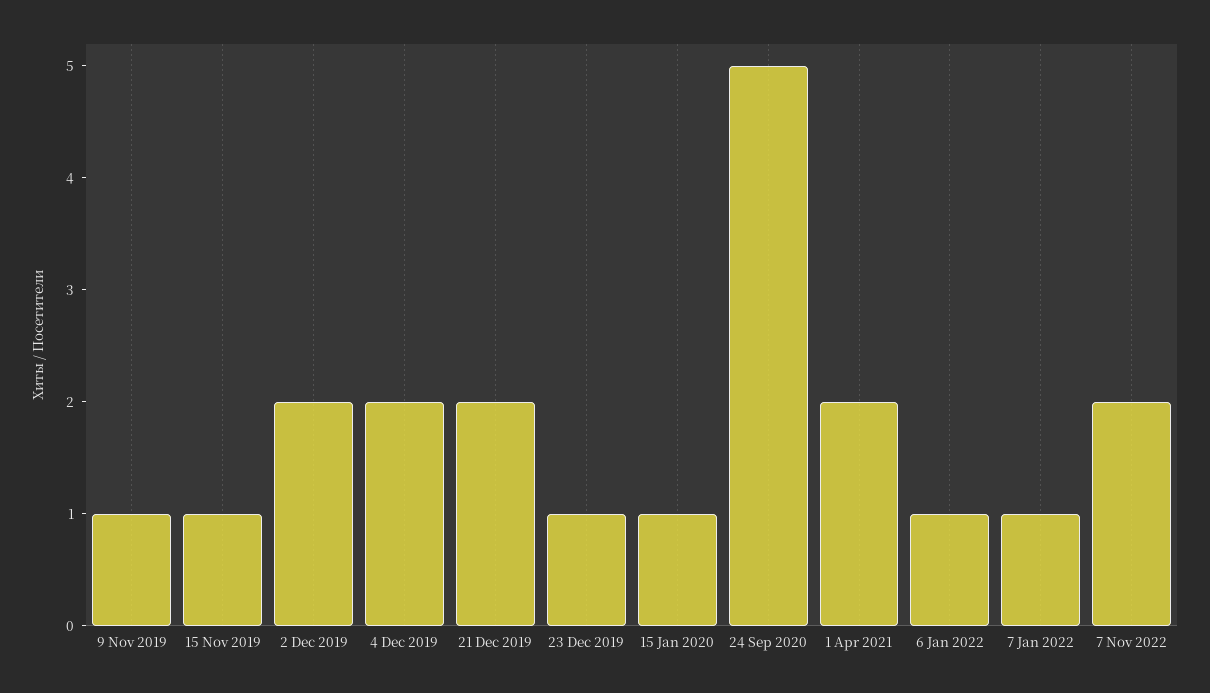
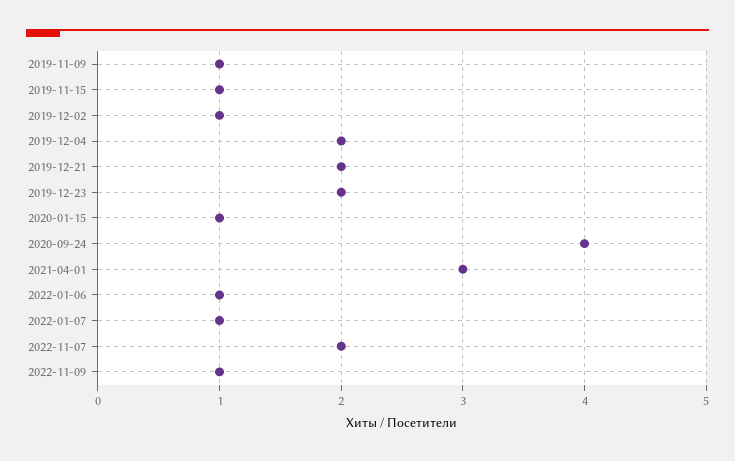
2 Dec 2019: 2 -> 1
23 Dec 2019: 1 -> 2
24 Sep 2020: 5 -> 4
1 Apr 2021: 2 -> 3
2022-11-09: none -> 1

